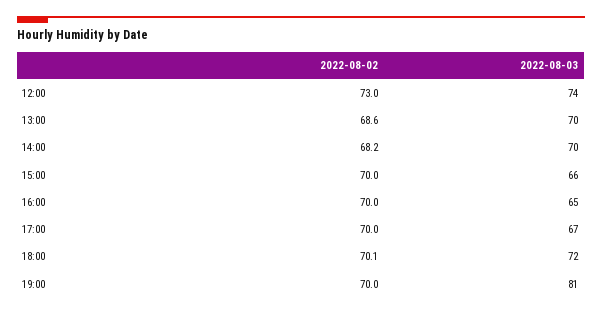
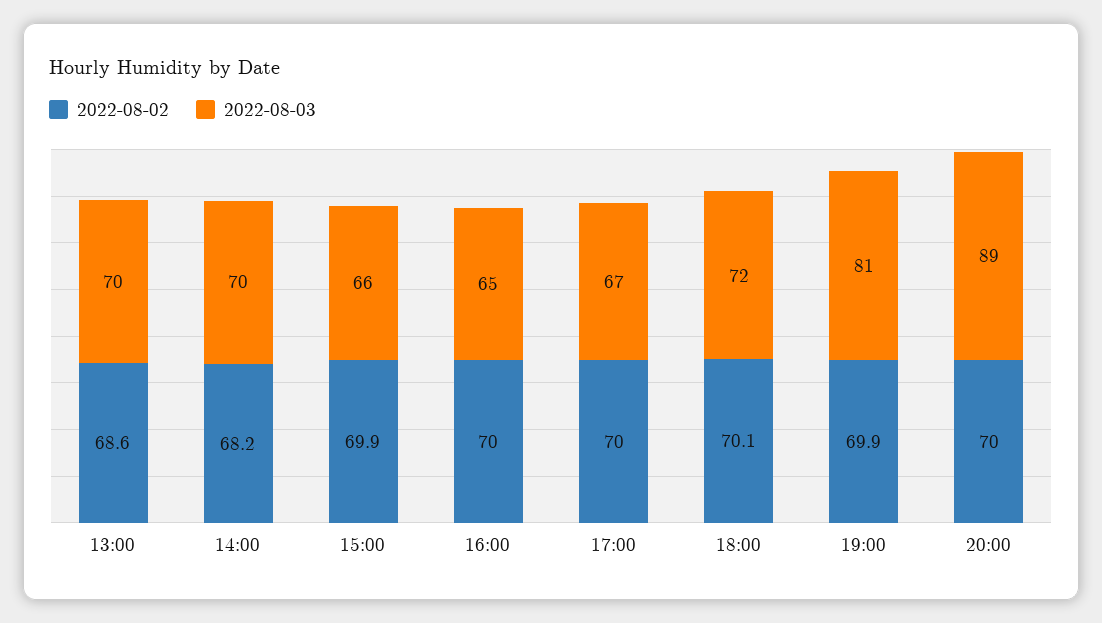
2022-08-02, 12:00: 73 -> none
2022-08-03, 12:00: 74 -> none
2022-08-02, 15:00: 70 -> 69.9
2022-08-02, 19:00: 70 -> 69.9
2022-08-02, 20:00: none -> 70
2022-08-03, 20:00: none -> 89

